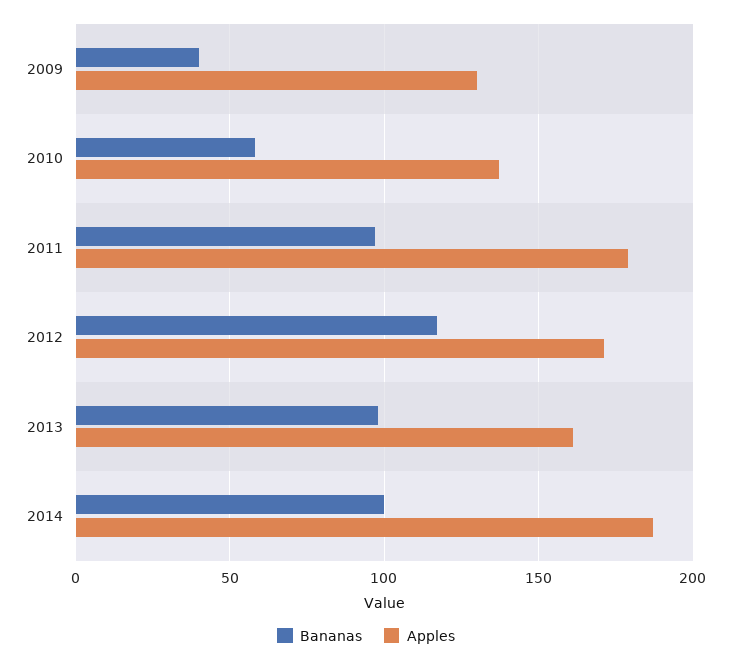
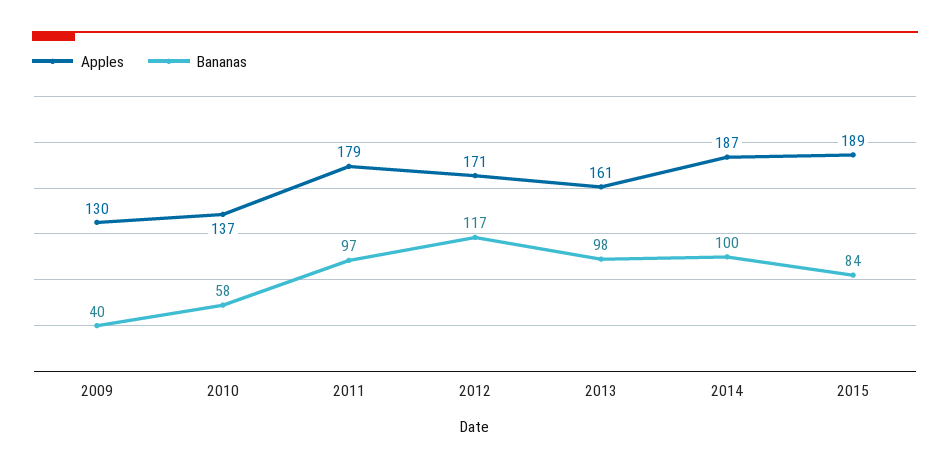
Apples, 2015: none -> 189
Bananas, 2015: none -> 84

